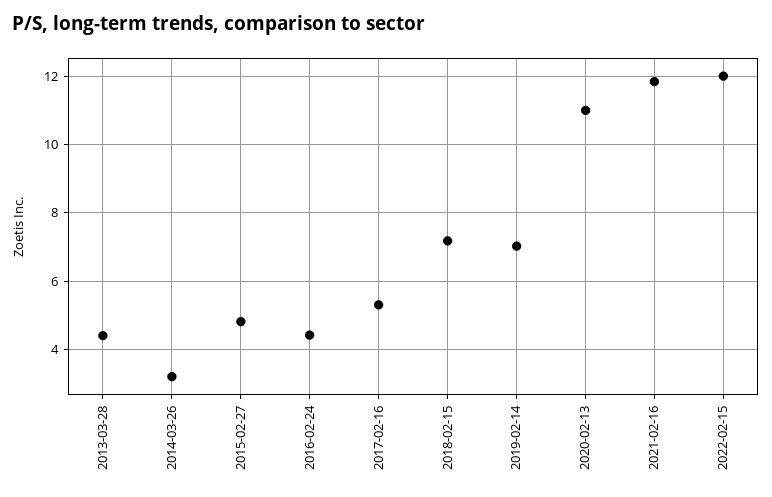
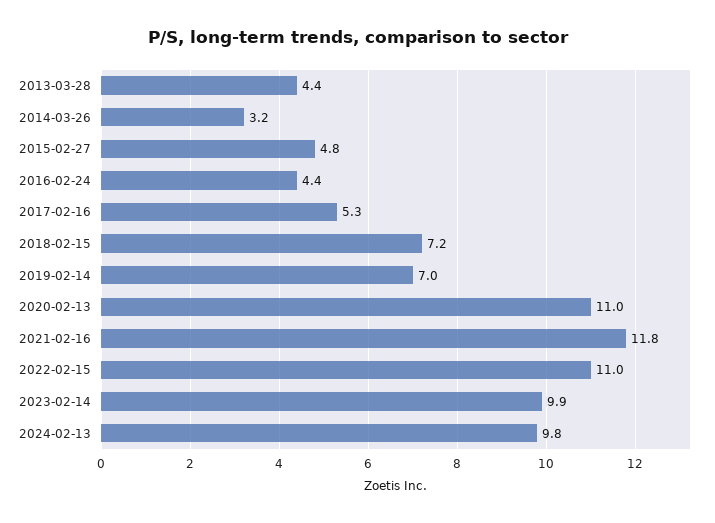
2022-02-15: 12 -> 11
2023-02-14: none -> 9.9
2024-02-13: none -> 9.8

